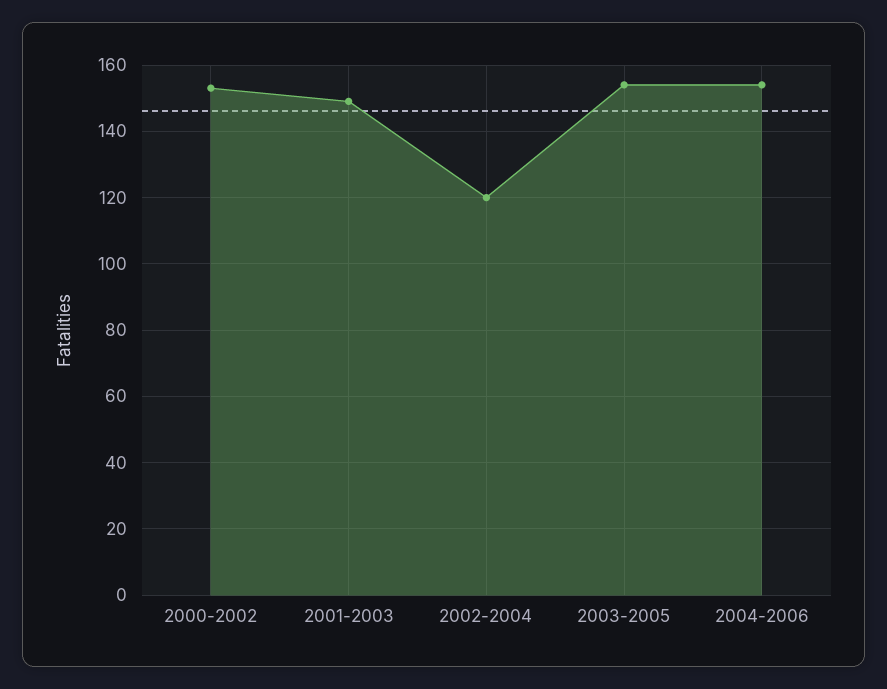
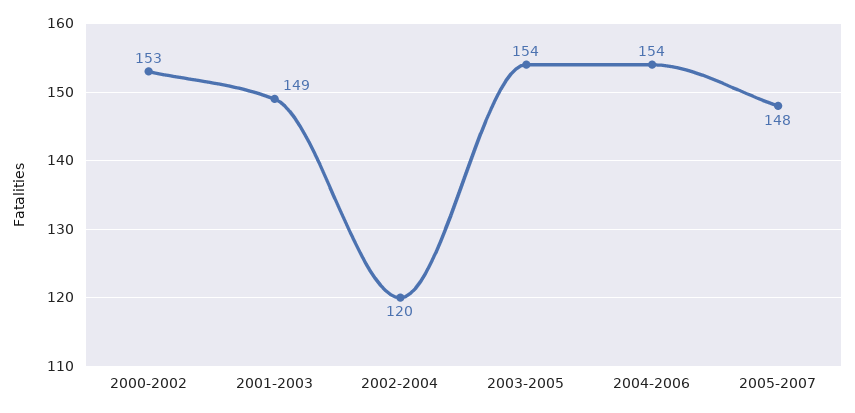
2005-2007: none -> 148

